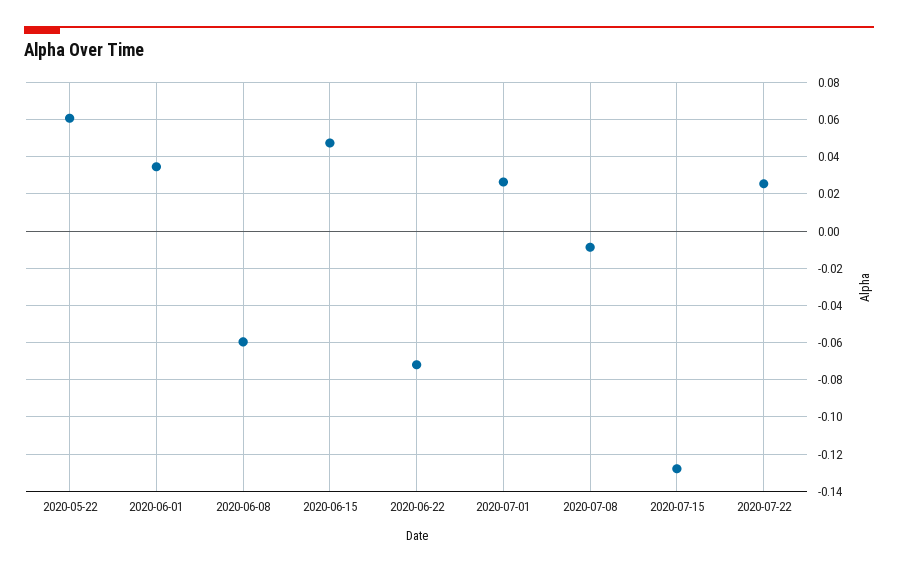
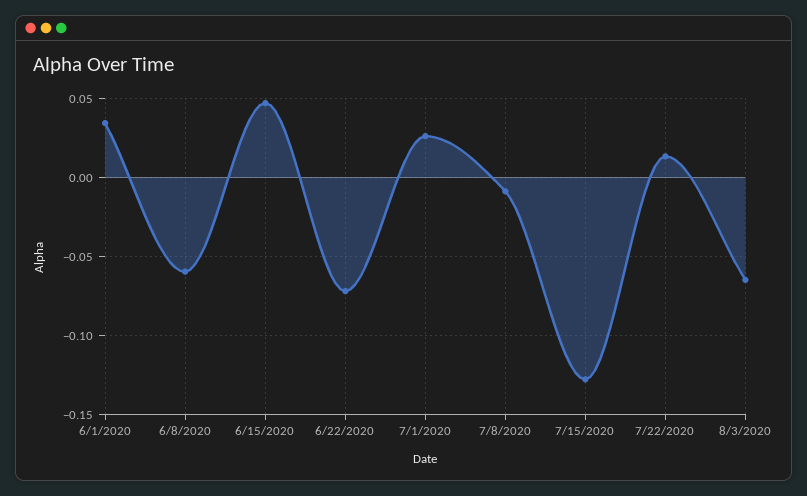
2020-05-22: 0.06 -> none
2020-07-22: 0.025 -> 0.015
8/3/2020: none -> -0.065

